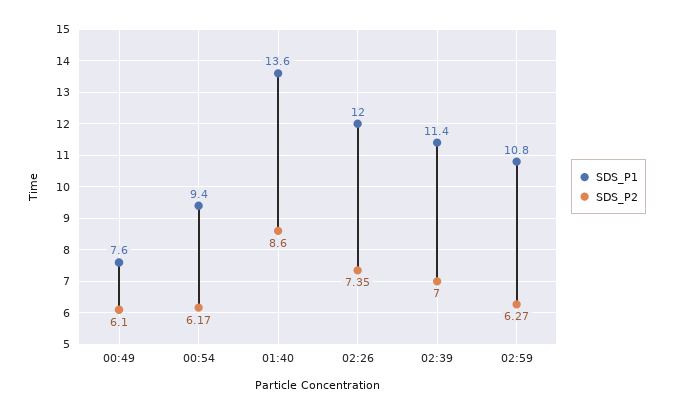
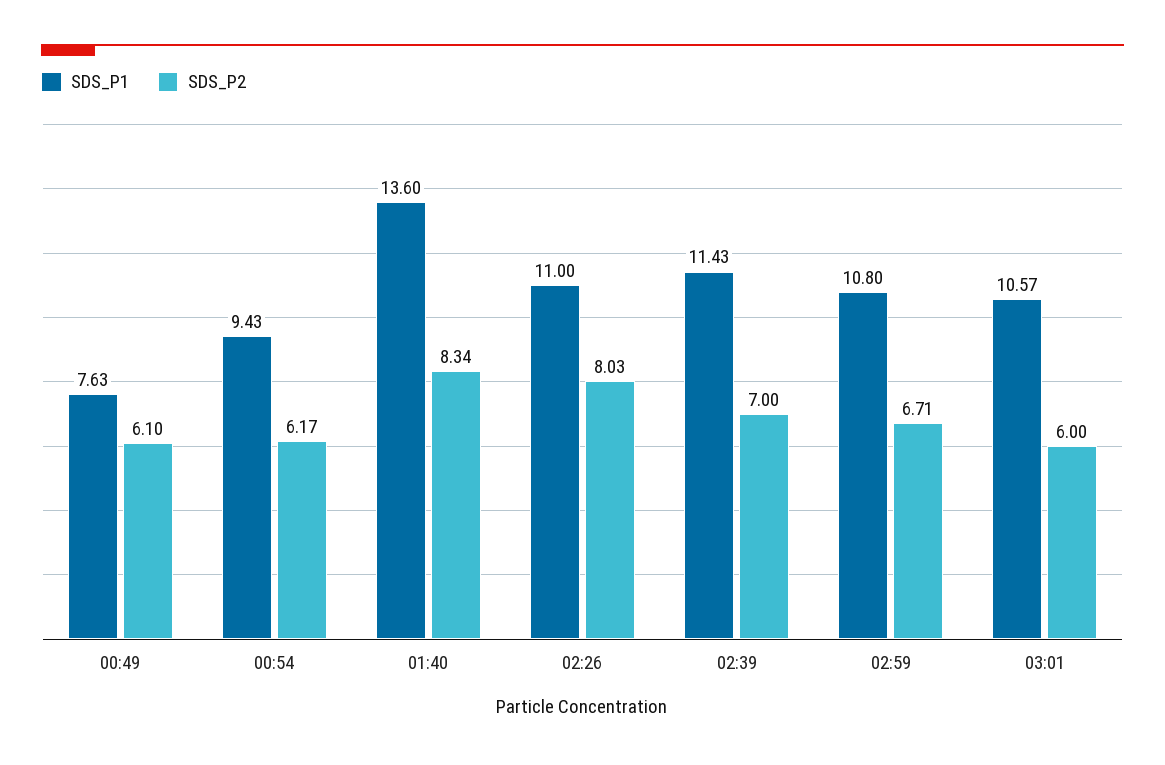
SDS_P2, 01:40: 8.6 -> 8.34
SDS_P1, 02:26: 12 -> 11
SDS_P2, 02:26: 7.35 -> 8.03
SDS_P2, 02:59: 6.27 -> 6.71
SDS_P1, 03:01: none -> 10.57
SDS_P2, 03:01: none -> 6

